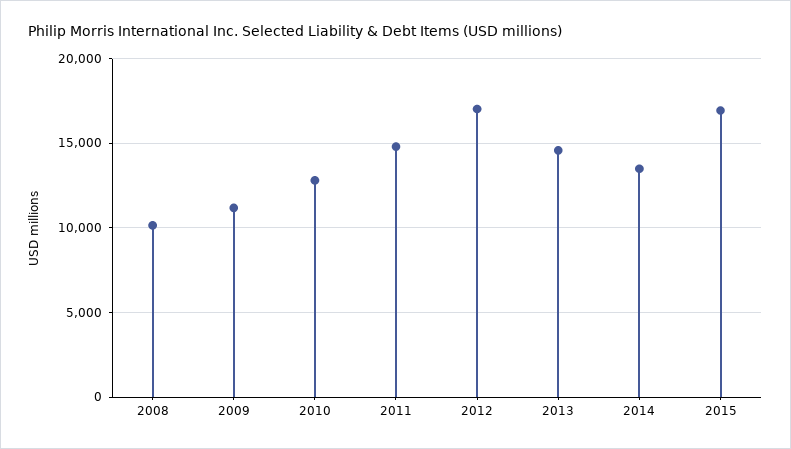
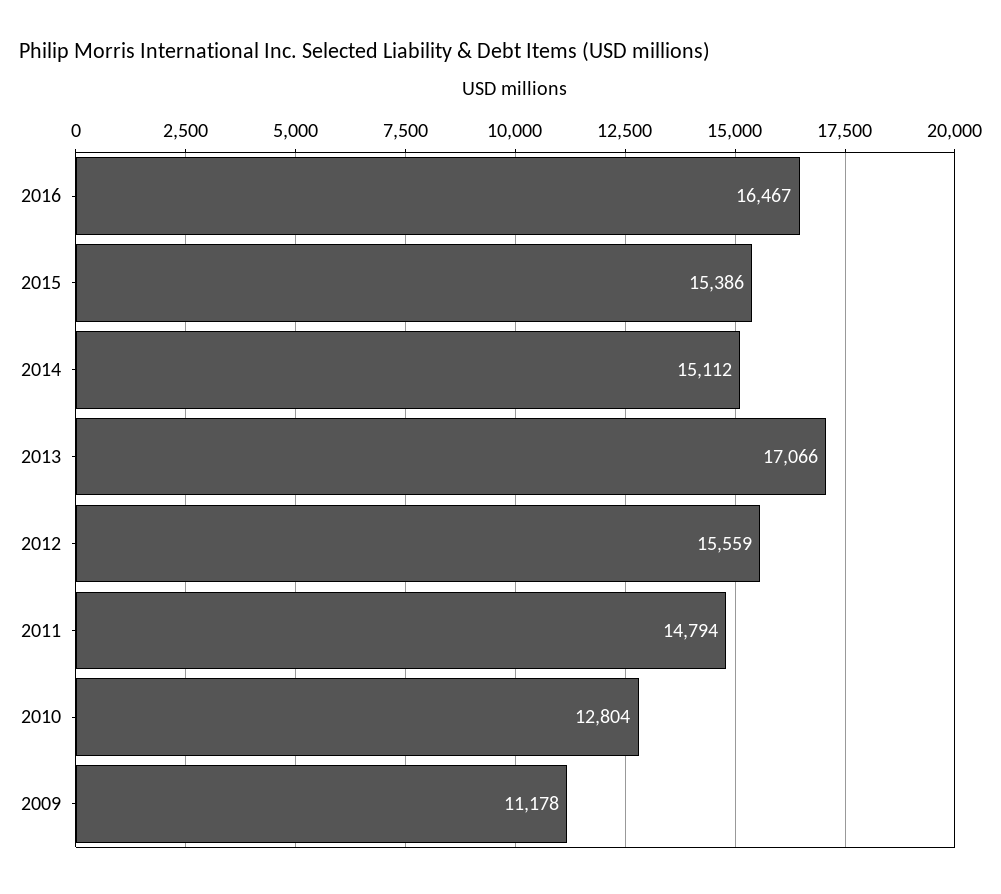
2008: 10000 -> none
2012: 17000 -> 15559
2013: 14500 -> 17066
2014: 13500 -> 15112
2015: 17000 -> 15386
2016: none -> 16467

